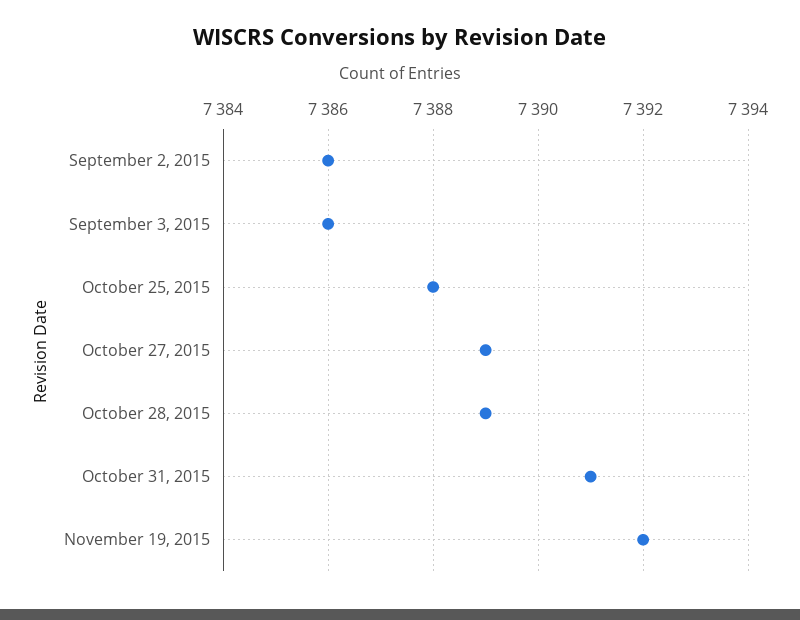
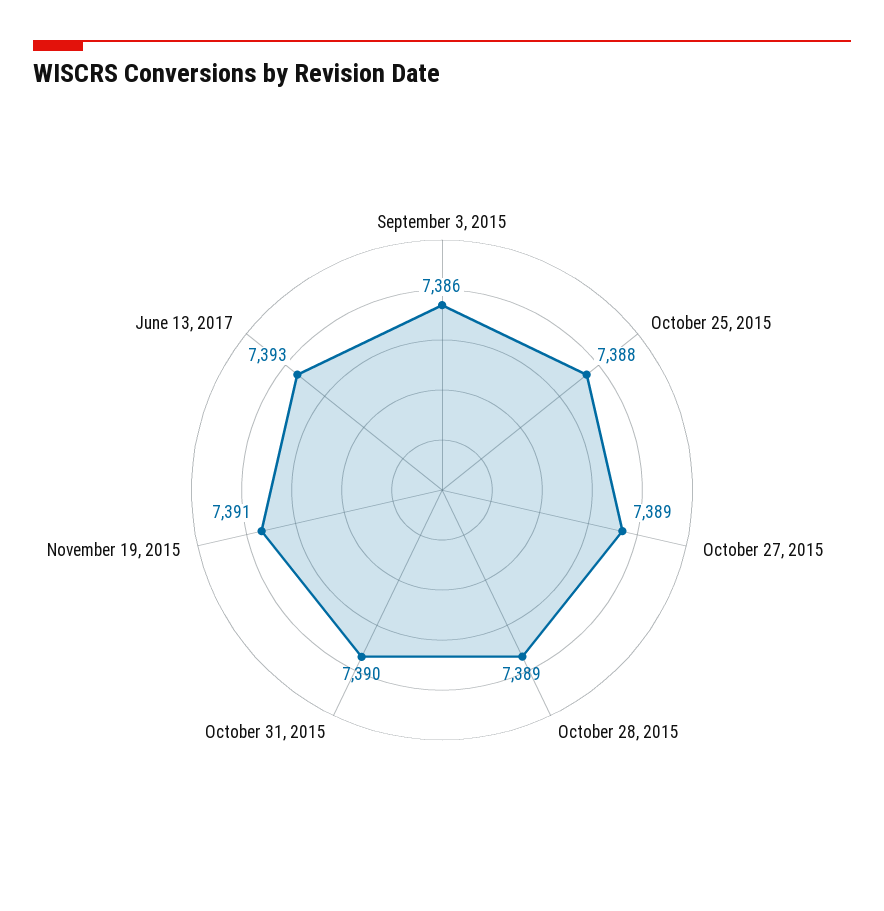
September 2, 2015: 7386 -> none
October 31, 2015: 7391 -> 7390
November 19, 2015: 7392 -> 7391
June 13, 2017: none -> 7393

